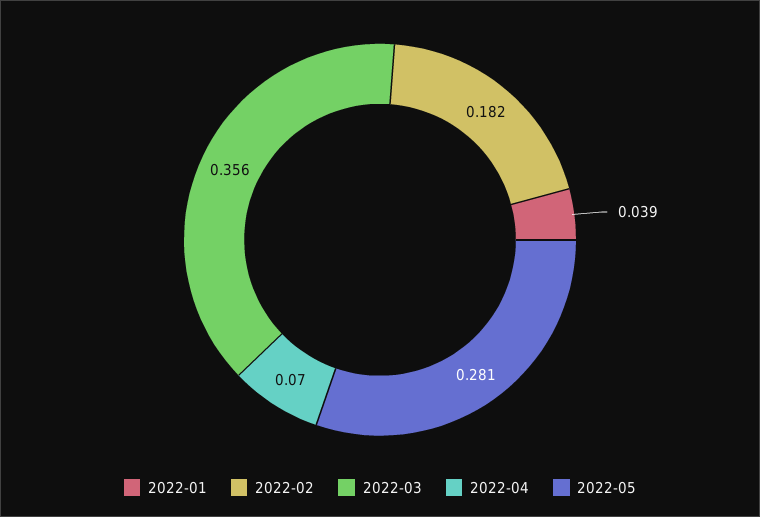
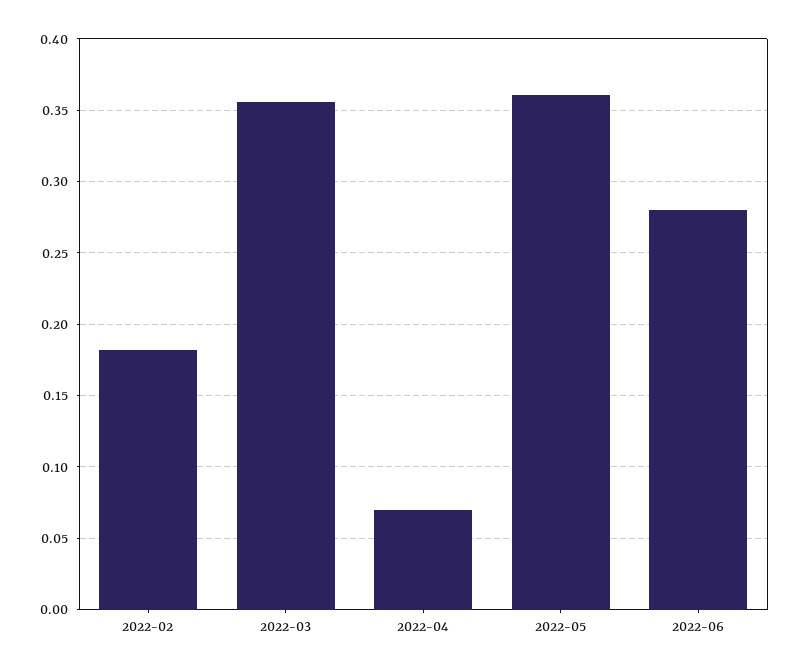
2022-01: 0.039 -> none
2022-05: 0.281 -> 0.36
2022-06: none -> 0.28

